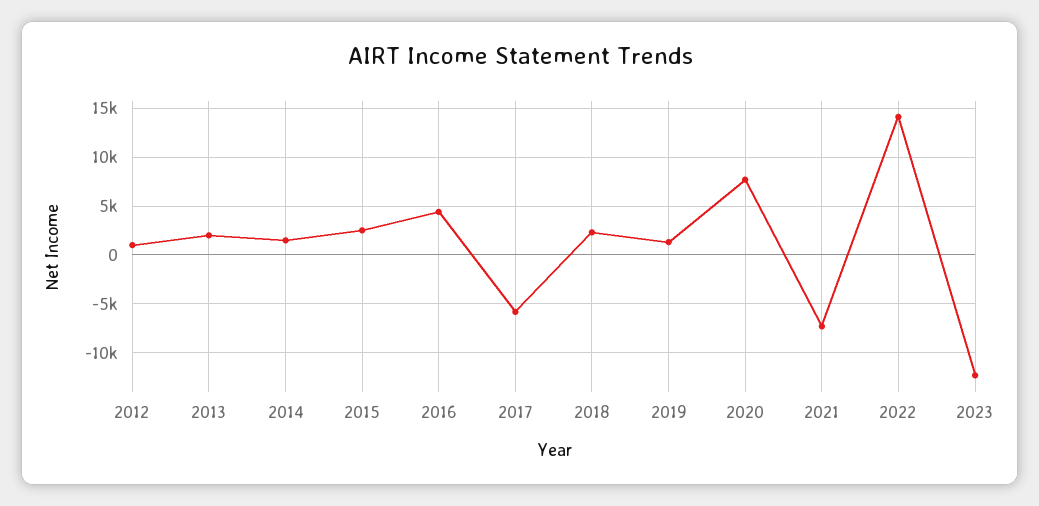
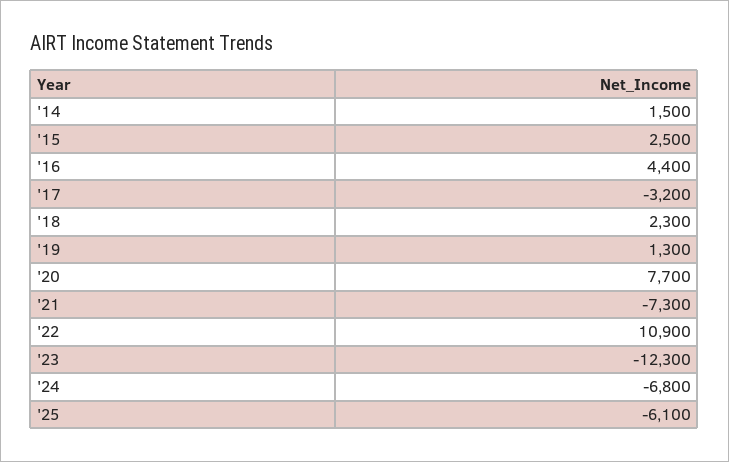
2012: 1000 -> none
2013: 2000 -> none
2017: -6000 -> -3200
2022: 14000 -> 10900
'24: none -> -6800
'25: none -> -6100

